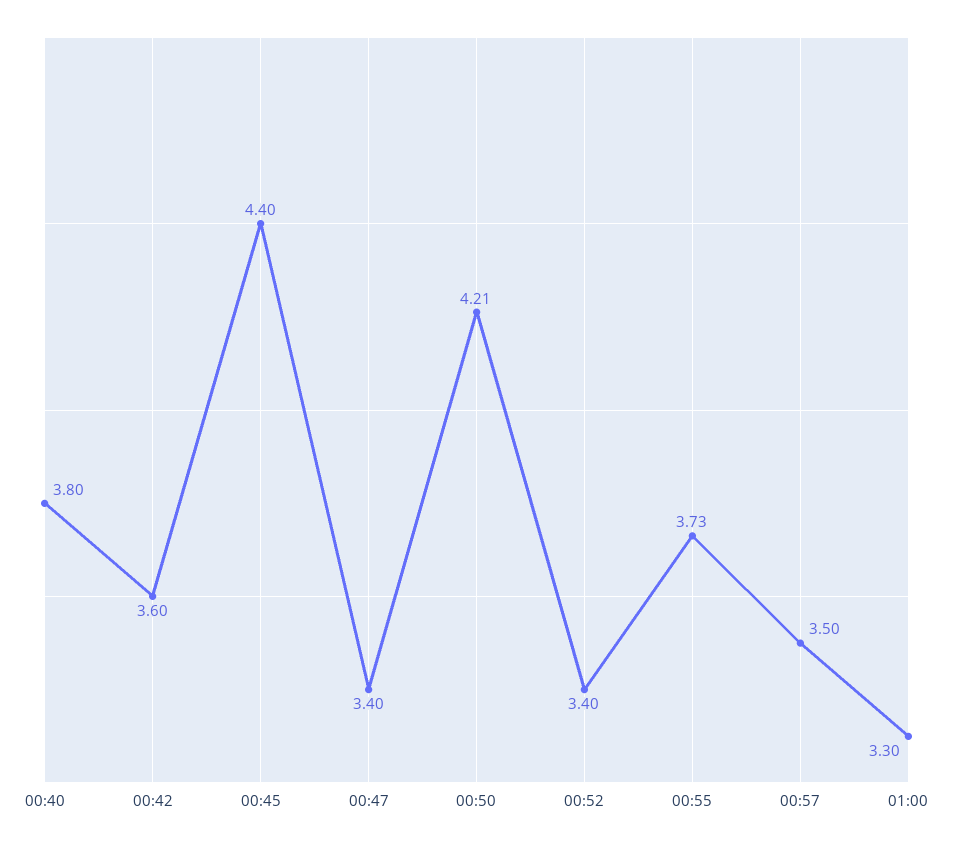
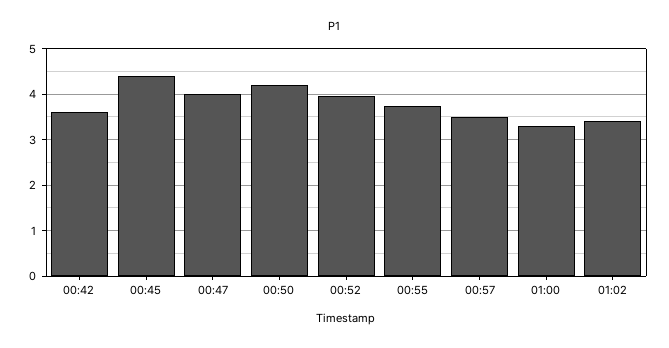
00:40: 3.8 -> none
00:47: 3.4 -> 4
00:52: 3.4 -> 4
01:02: none -> 3.4

